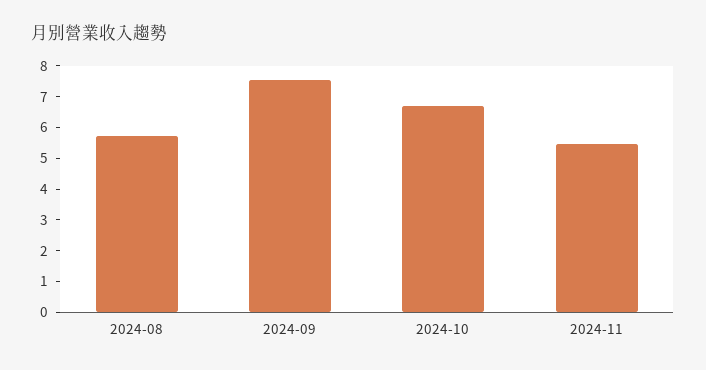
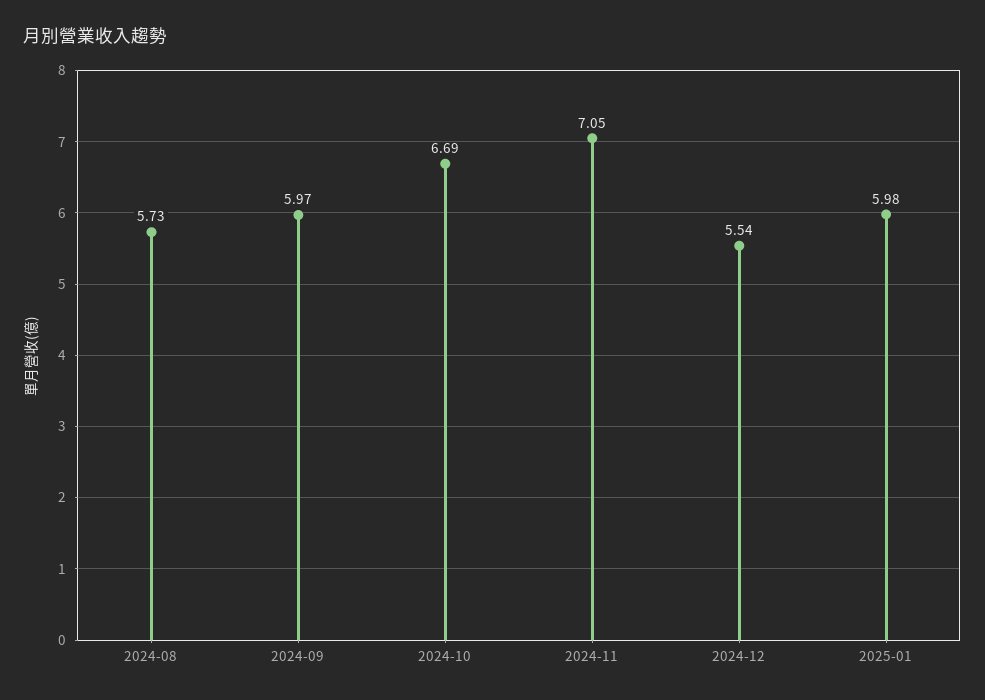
2024-09: 7.5 -> 5.97
2024-11: 5.5 -> 7.05
2024-12: none -> 5.54
2025-01: none -> 5.98

